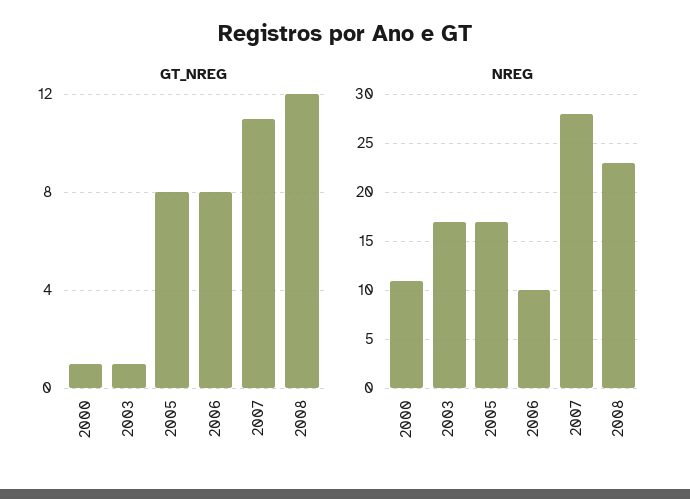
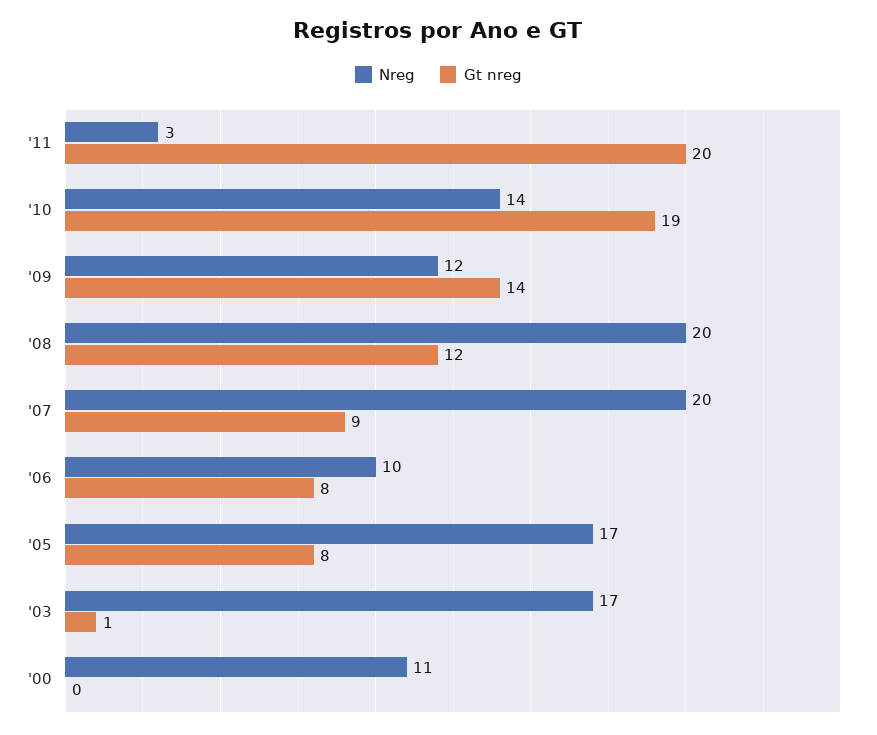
GT_NREG, 2000: 1 -> 0
GT_NREG, 2007: 11 -> 9
NREG, 2007: 28 -> 20
NREG, 2008: 23 -> 20
NREG, '11: none -> 3
GT_NREG, '11: none -> 20
NREG, '10: none -> 14
GT_NREG, '10: none -> 19
NREG, '09: none -> 12
GT_NREG, '09: none -> 14

